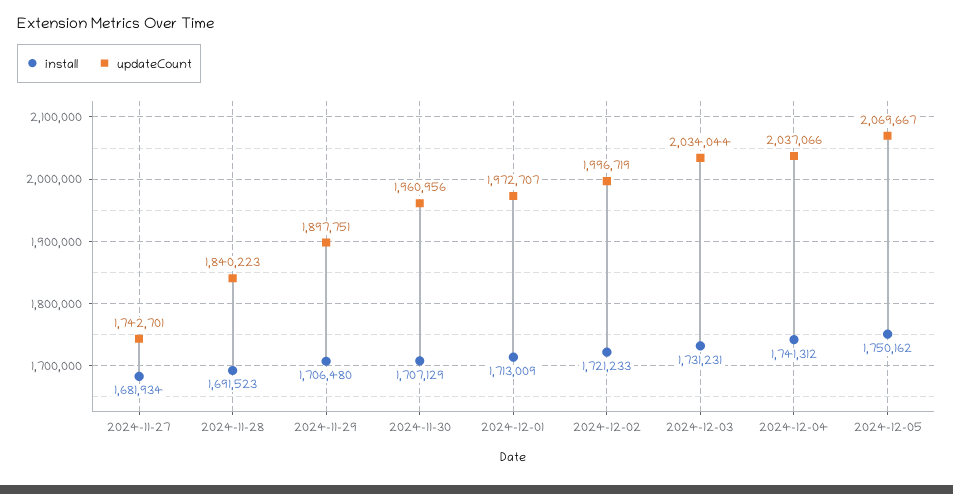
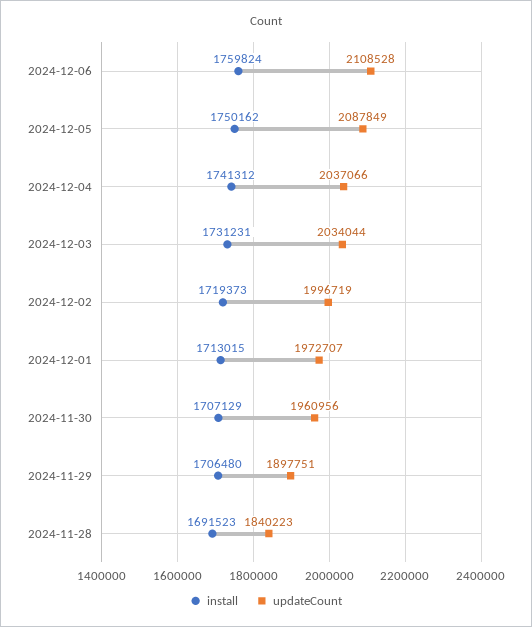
install, 2024-11-27: 1681934 -> none
updateCount, 2024-11-27: 1742701 -> none
install, 2024-12-01: 1713009 -> 1713015
install, 2024-12-02: 1721233 -> 1719373
updateCount, 2024-12-05: 2069667 -> 2087849
install, 2024-12-06: none -> 1759824
updateCount, 2024-12-06: none -> 2108528

